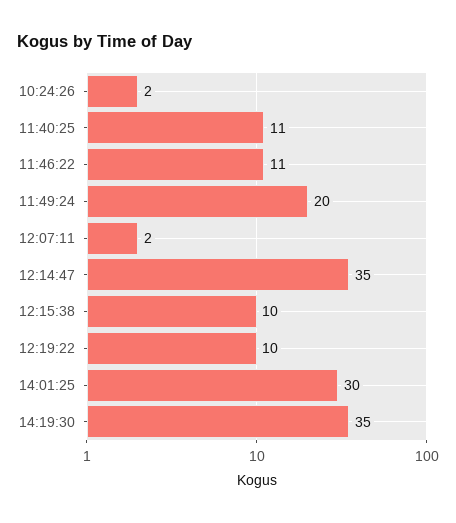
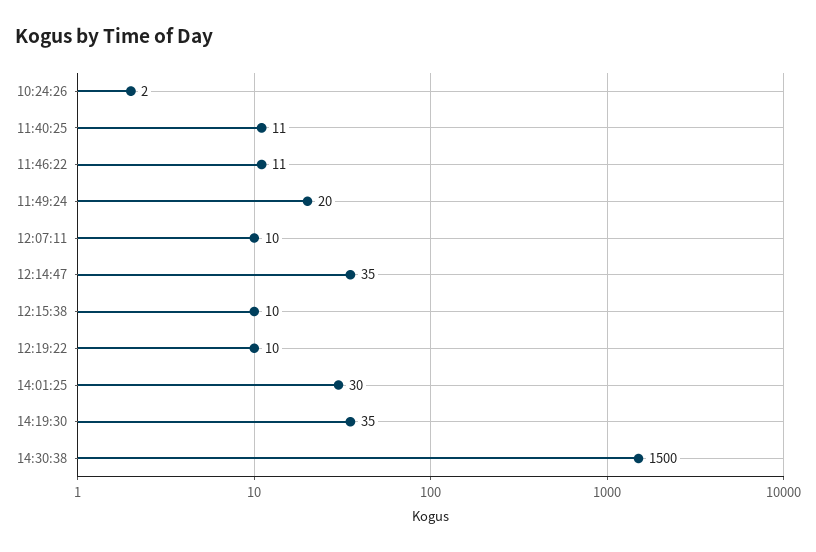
12:07:11: 2 -> 10
14:30:38: none -> 1500

